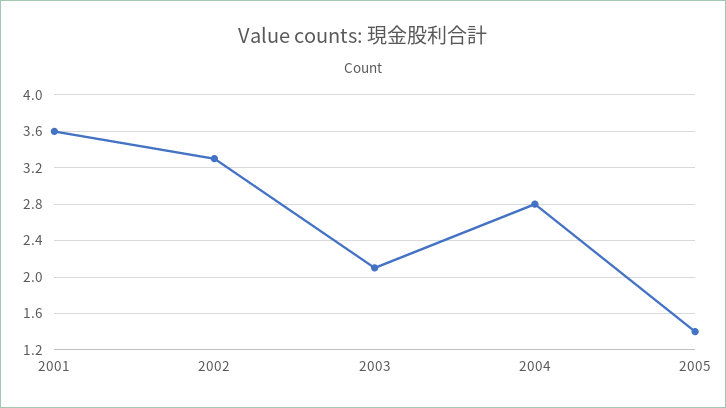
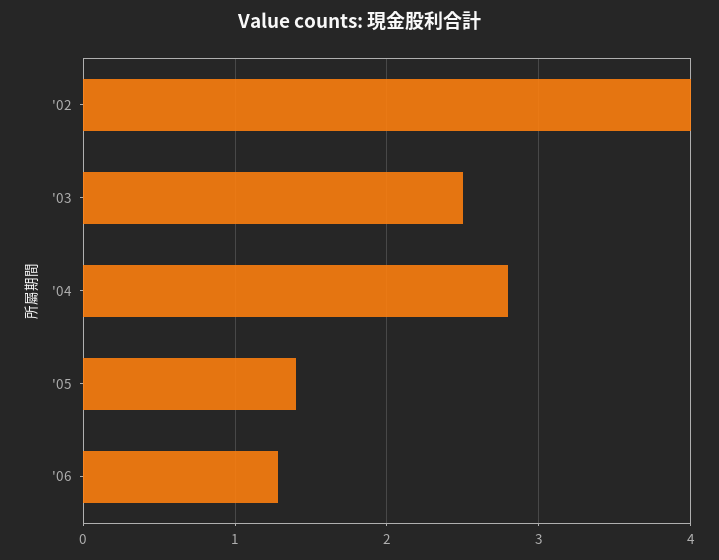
2001: 3.6 -> none
2002: 3.3 -> 4
2003: 2.1 -> 2.5
'06: none -> 1.3

